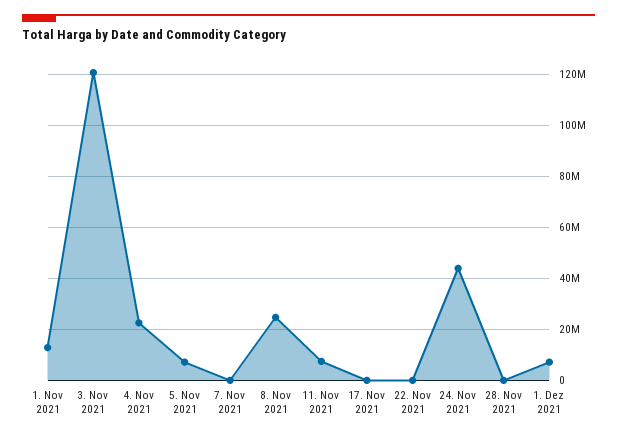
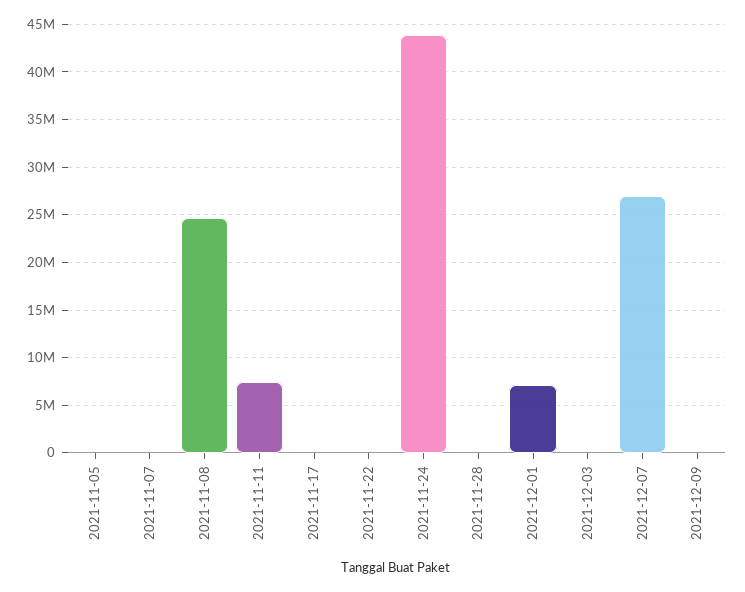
1. Nov 2021: 12500000 -> none
3. Nov 2021: 120000000 -> none
4. Nov 2021: 22500000 -> none
5. Nov 2021: 7500000 -> 0
2021-12-03: none -> 0
2021-12-07: none -> 27000000
2021-12-09: none -> 0

